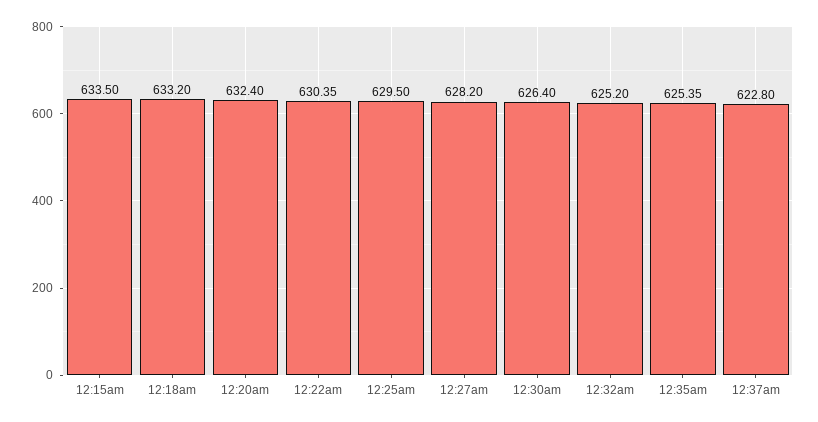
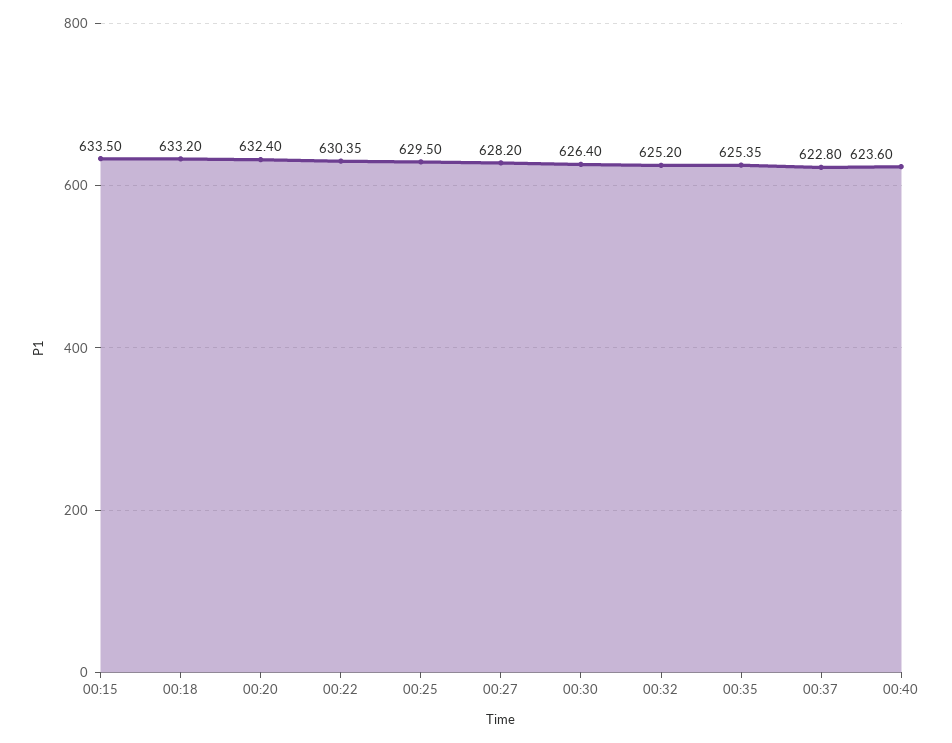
00:40: none -> 623.6

